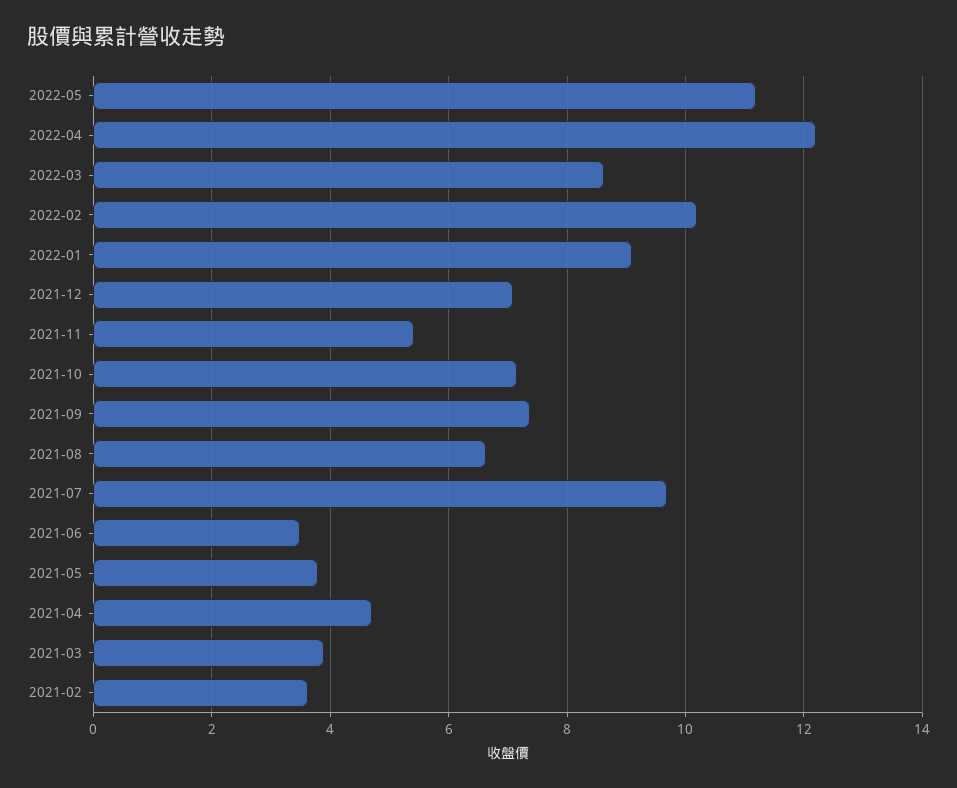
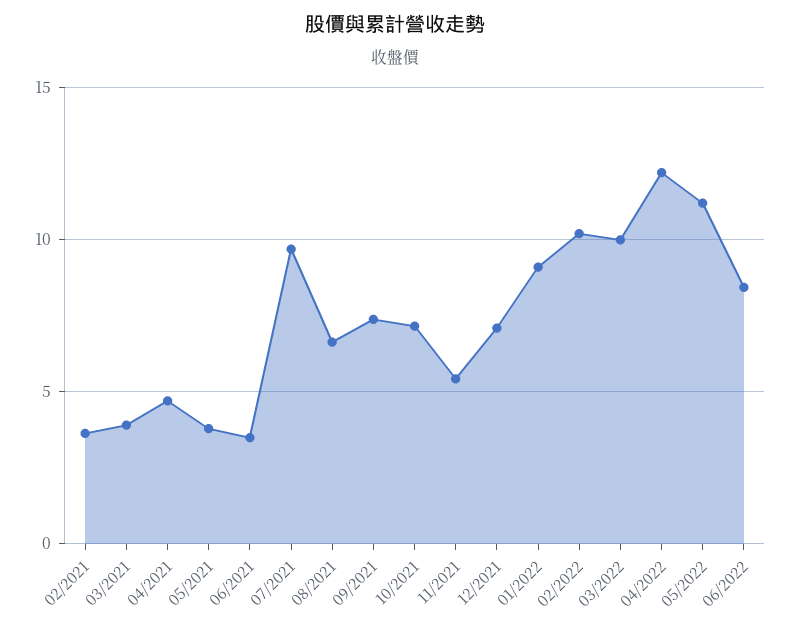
2022-03: 8.6 -> 10
06/2022: none -> 8.5

